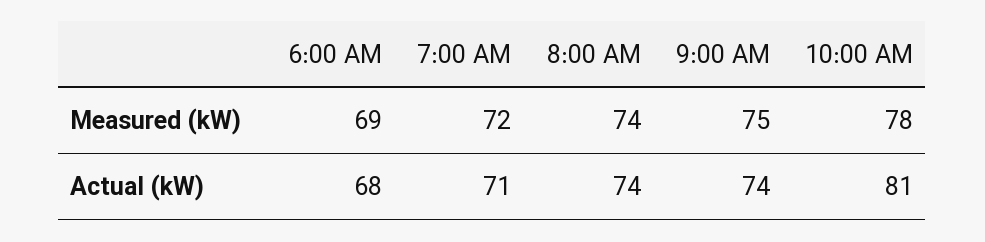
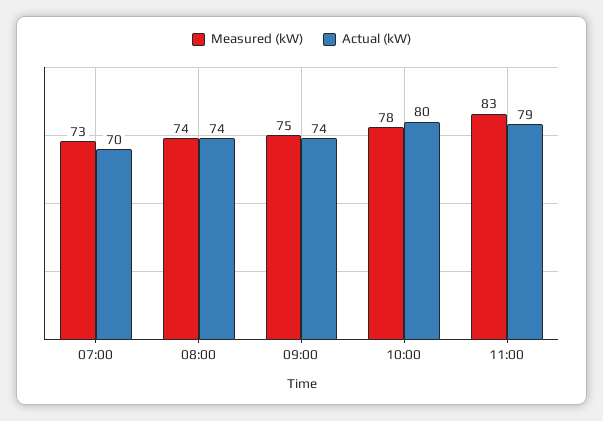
Measured (kW), 6:00 AM: 69 -> none
Measured (kW), 7:00 AM: 72 -> 73
Actual (kW), 6:00 AM: 68 -> none
Actual (kW), 7:00 AM: 71 -> 70
Actual (kW), 10:00 AM: 81 -> 80
Measured (kW), 11:00: none -> 83
Actual (kW), 11:00: none -> 79

